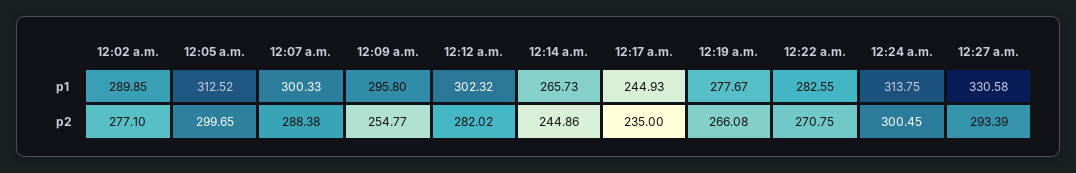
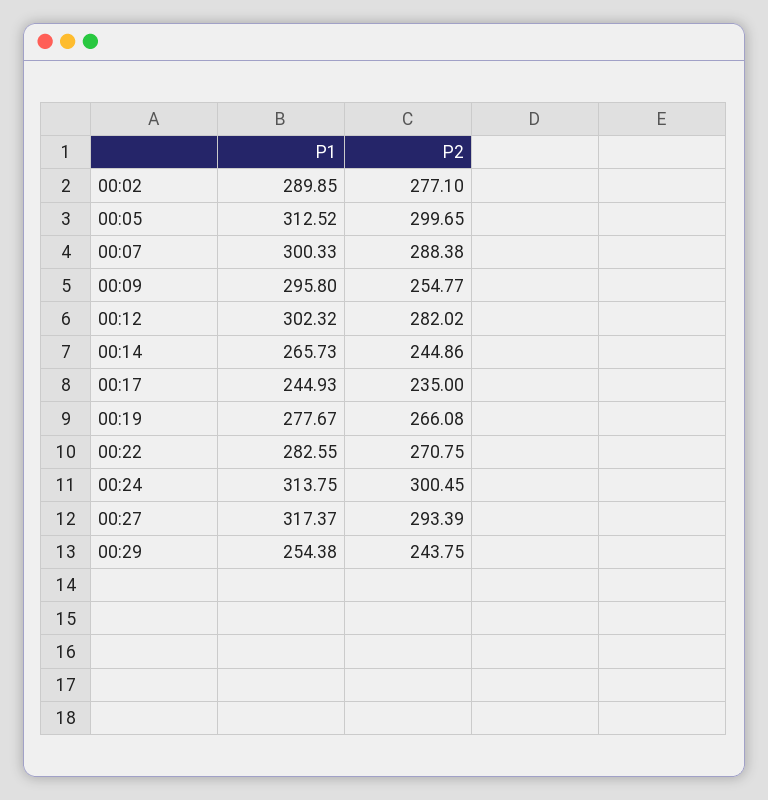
12:27 a.m., p1: 330.58 -> 317.37
00:29, p1: none -> 254.38
00:29, p2: none -> 243.75

